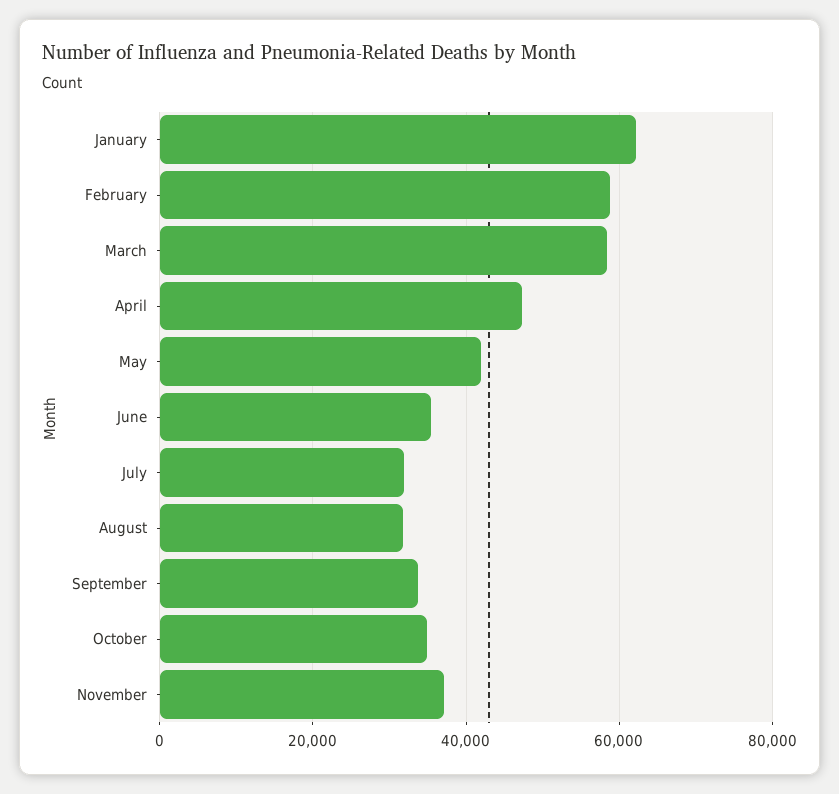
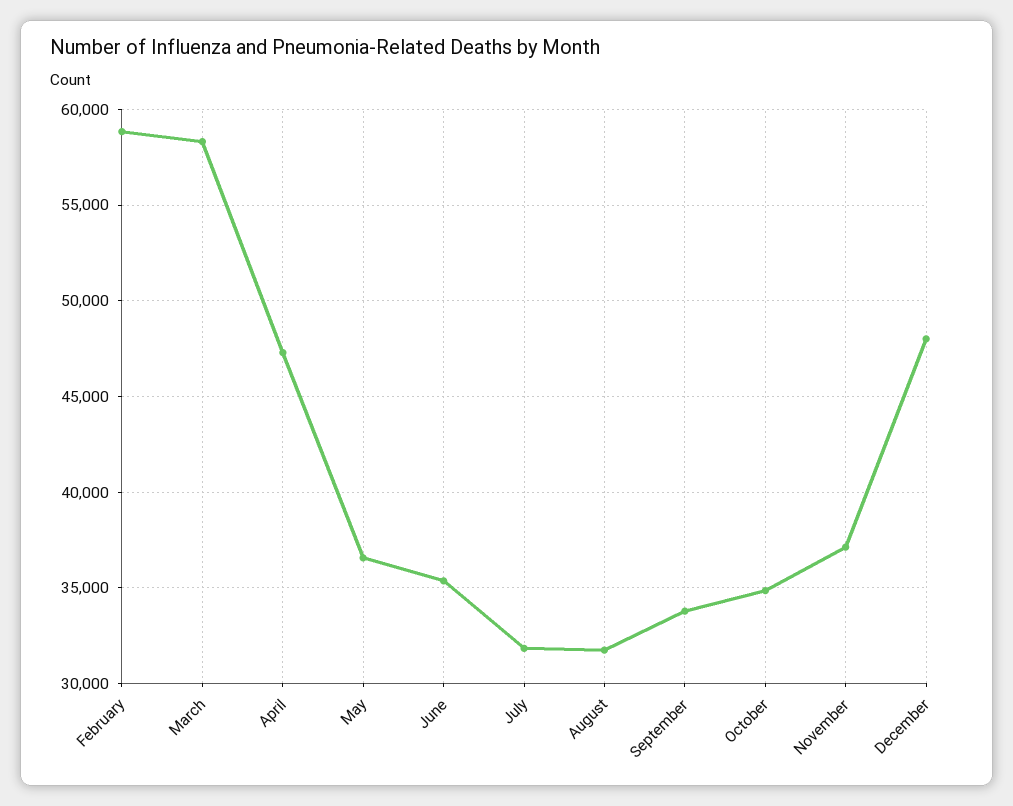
January: 62000 -> none
May: 42000 -> 36500
December: none -> 48000

